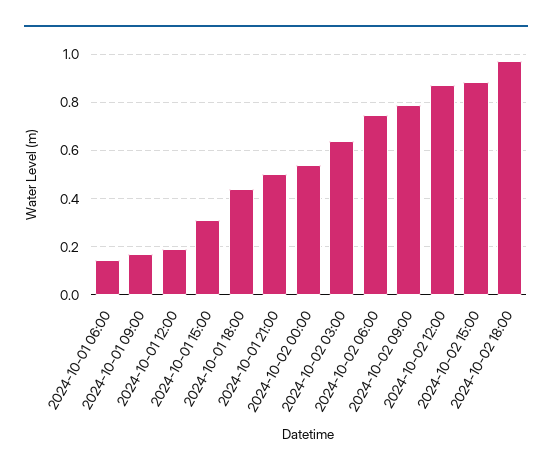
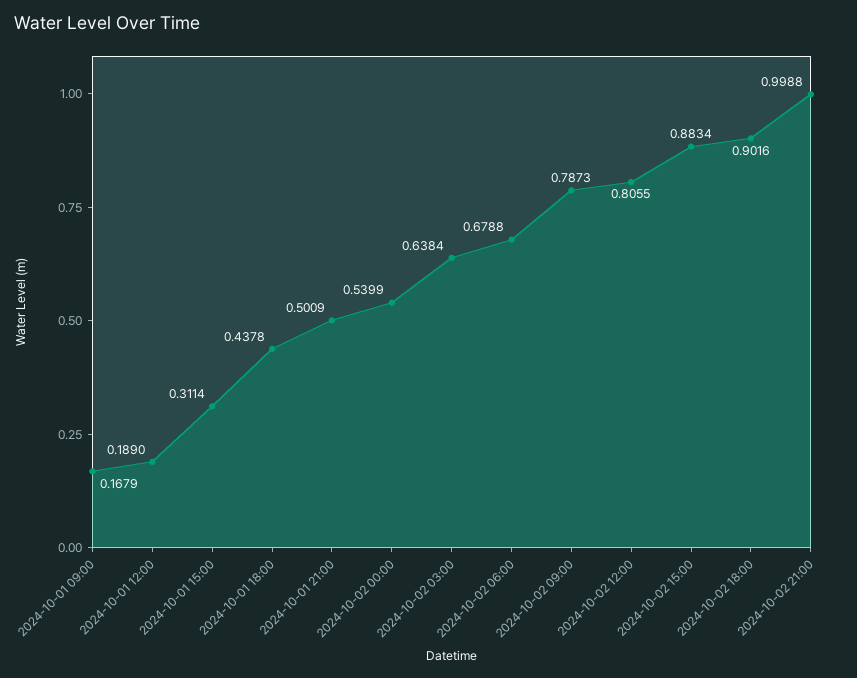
2024-10-01 06:00: 0.15 -> none
2024-10-02 06:00: 0.75 -> 0.6788
2024-10-02 12:00: 0.875 -> 0.8055
2024-10-02 18:00: 0.975 -> 0.9016
2024-10-02 21:00: none -> 0.9988

